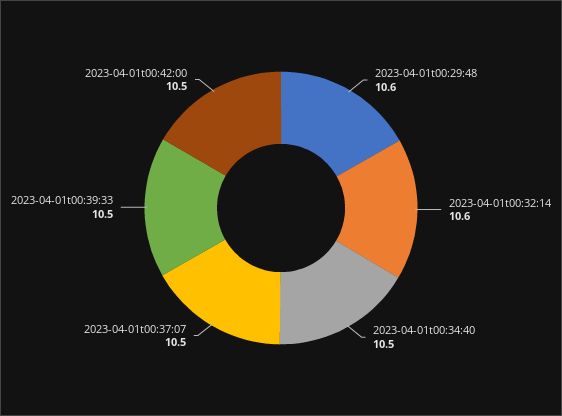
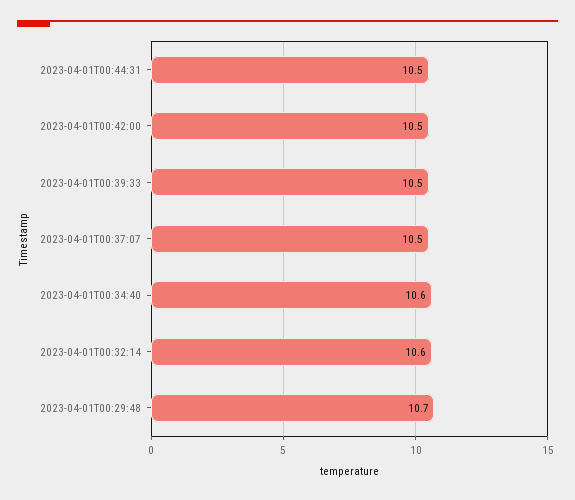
2023-04-01t00:29:48: 10.6 -> 10.7
2023-04-01t00:34:40: 10.5 -> 10.6
2023-04-01T00:44:31: none -> 10.5

